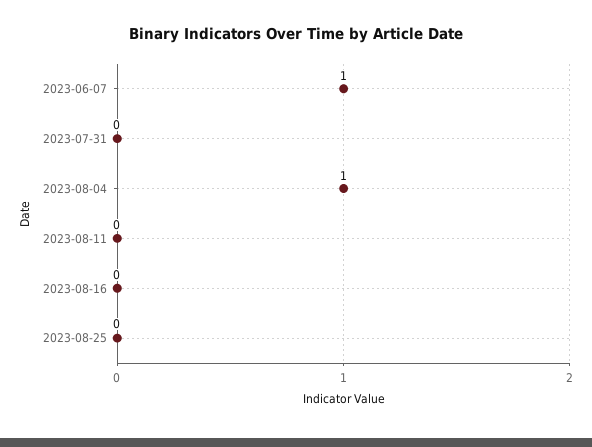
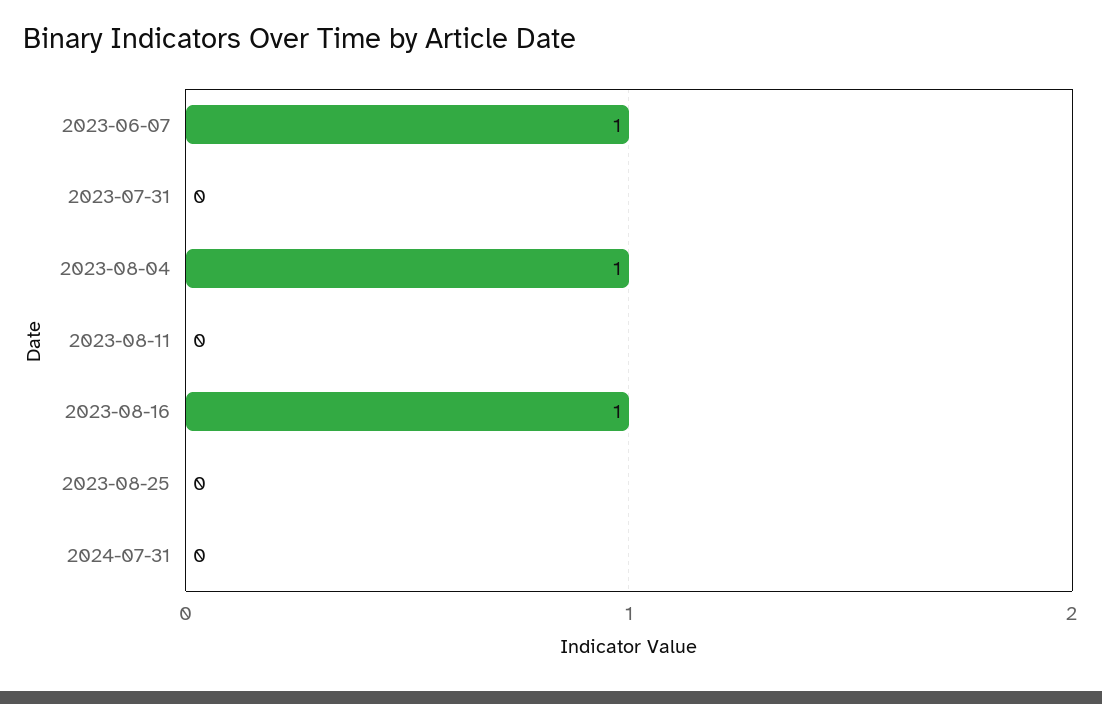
2023-08-16: 0 -> 1
2024-07-31: none -> 0

